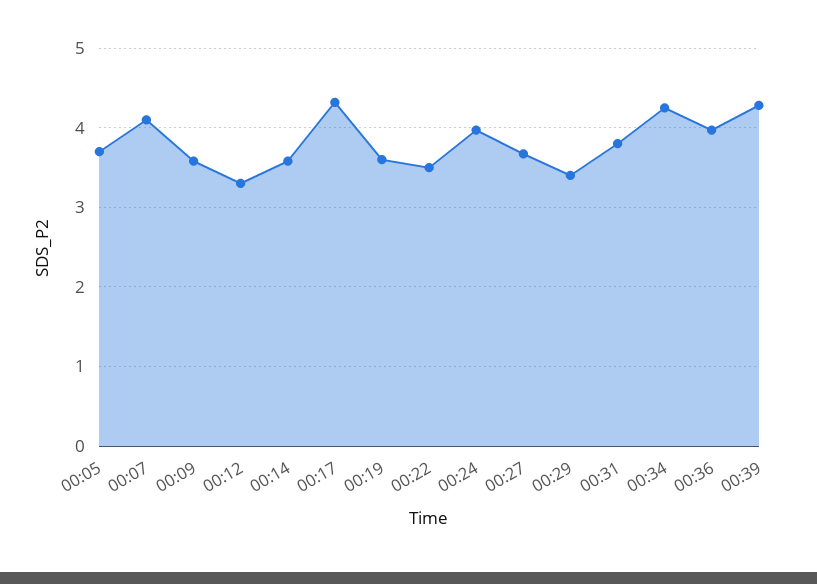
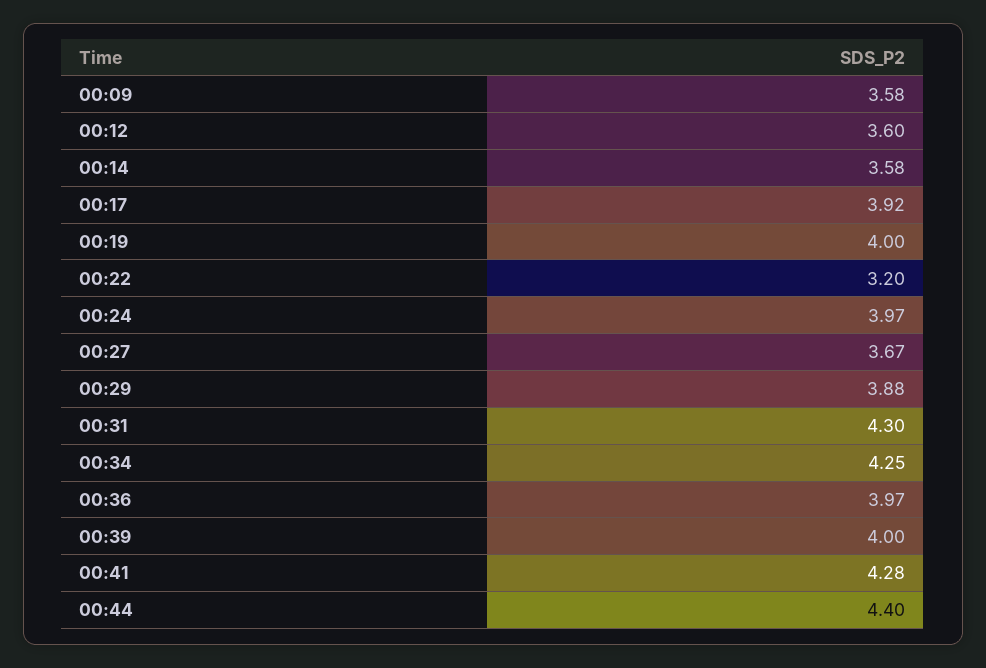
00:05: 3.7 -> none
00:07: 4.1 -> none
00:12: 3.3 -> 3.6
00:17: 4.3 -> 3.92
00:19: 3.6 -> 4
00:22: 3.5 -> 3.2
00:29: 3.4 -> 3.88
00:31: 3.8 -> 4.3
00:39: 4.3 -> 4
00:41: none -> 4.28
00:44: none -> 4.4

